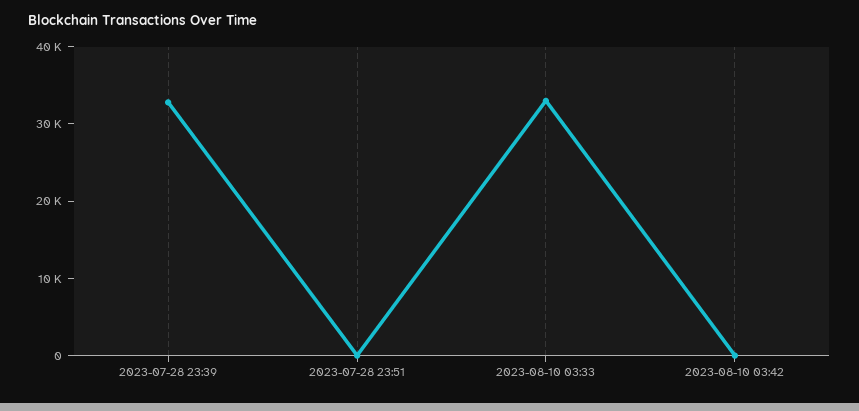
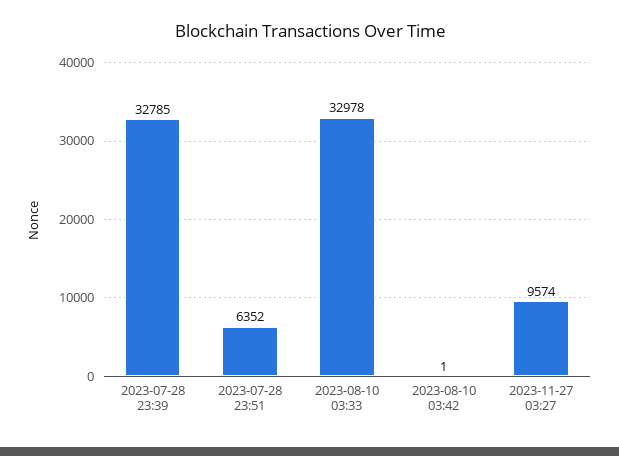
2023-07-28 23:51: 0 -> 6352
2023-11-27 03:27: none -> 9574

